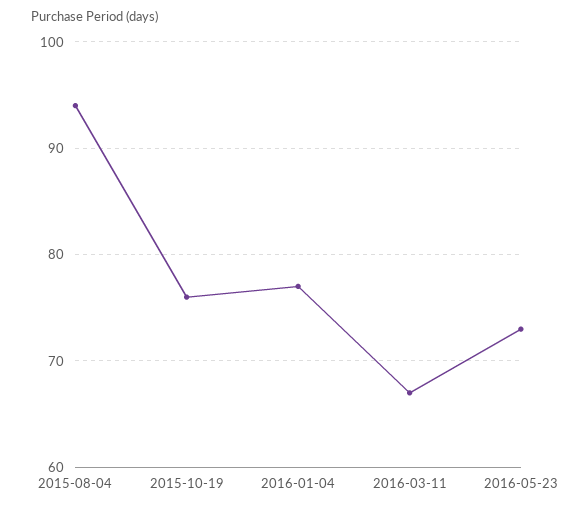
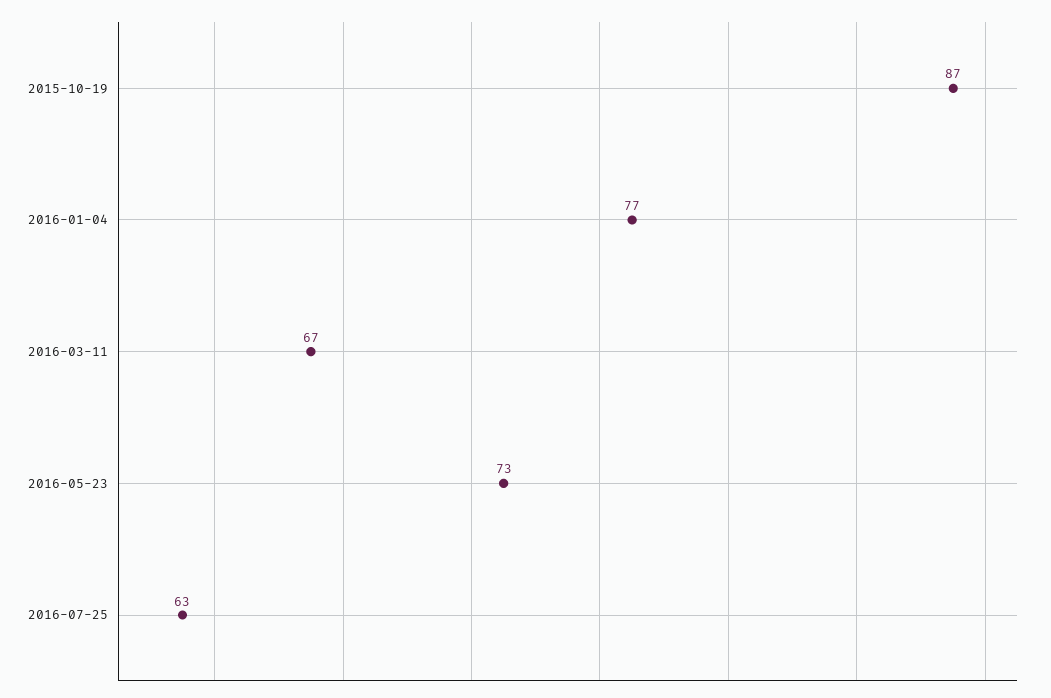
2015-08-04: 94 -> none
2015-10-19: 76 -> 87
2016-07-25: none -> 63

